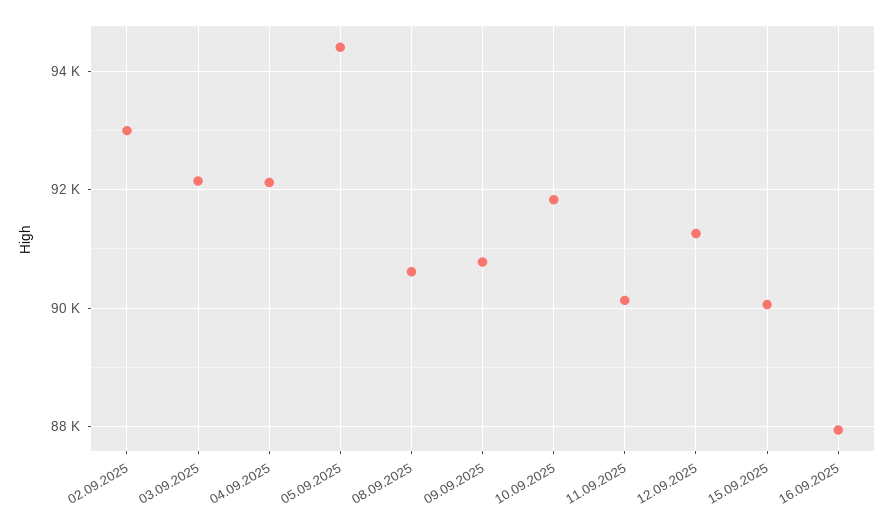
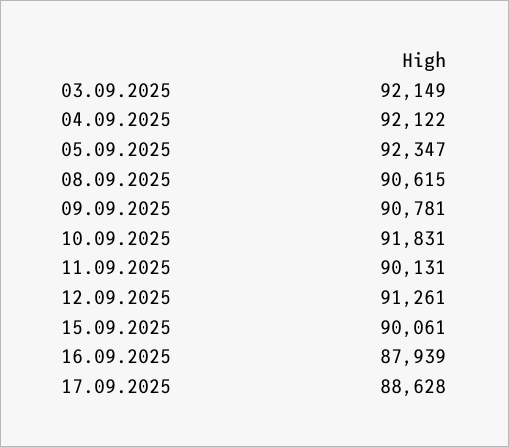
02.09.2025: 93000 -> none
05.09.2025: 94400 -> 92347
17.09.2025: none -> 88628

